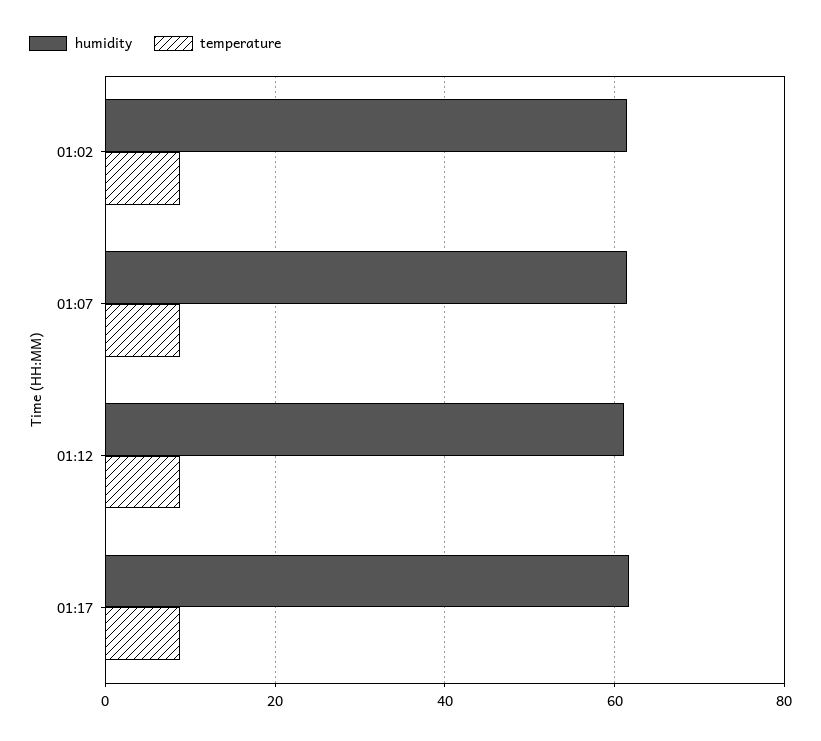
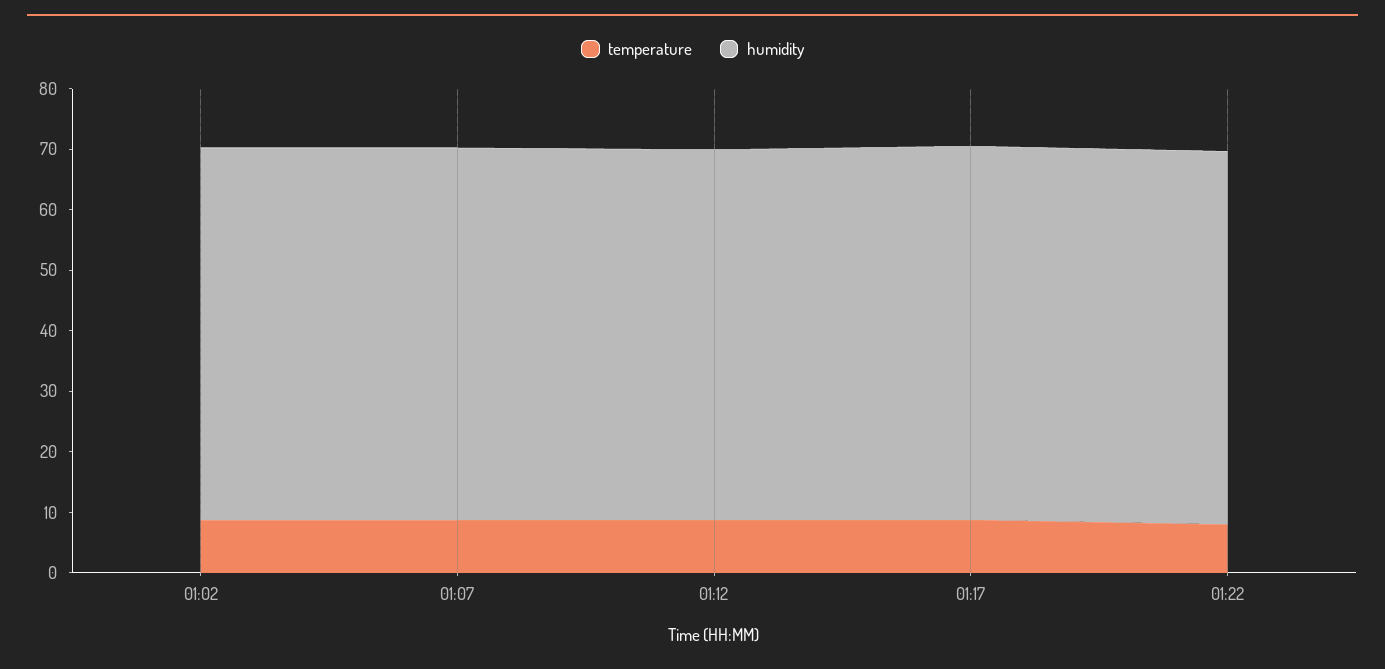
temperature, 01:22: none -> 8
humidity, 01:22: none -> 62

